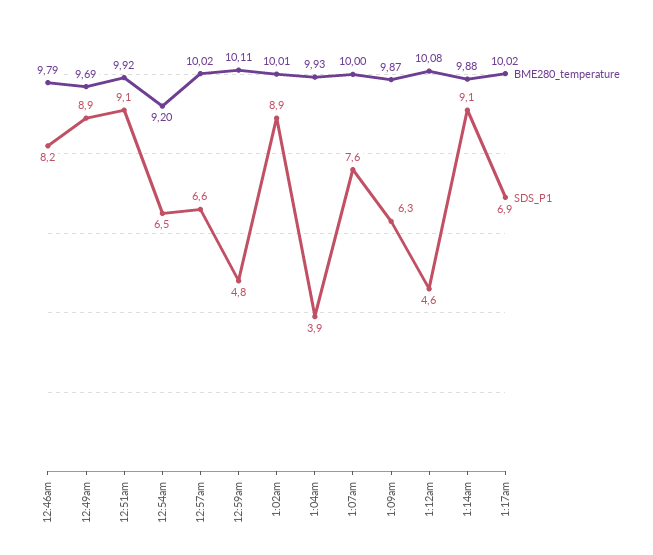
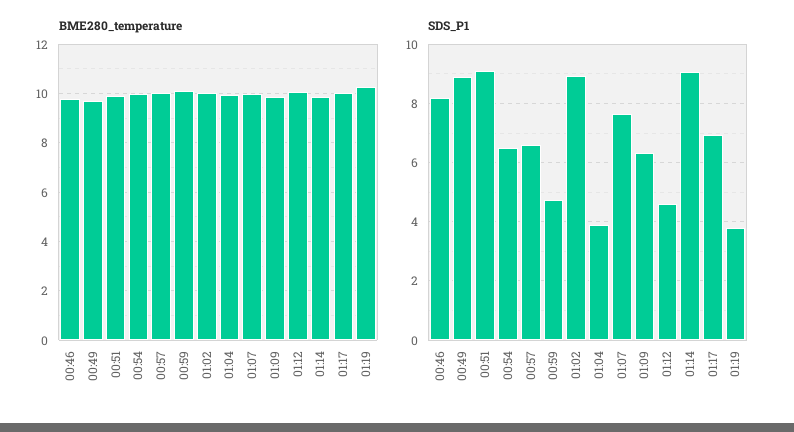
BME280_temperature, 12:54am: 9.2 -> 10
BME280_temperature, 01:19: none -> 10.25
SDS_P1, 01:19: none -> 3.75

